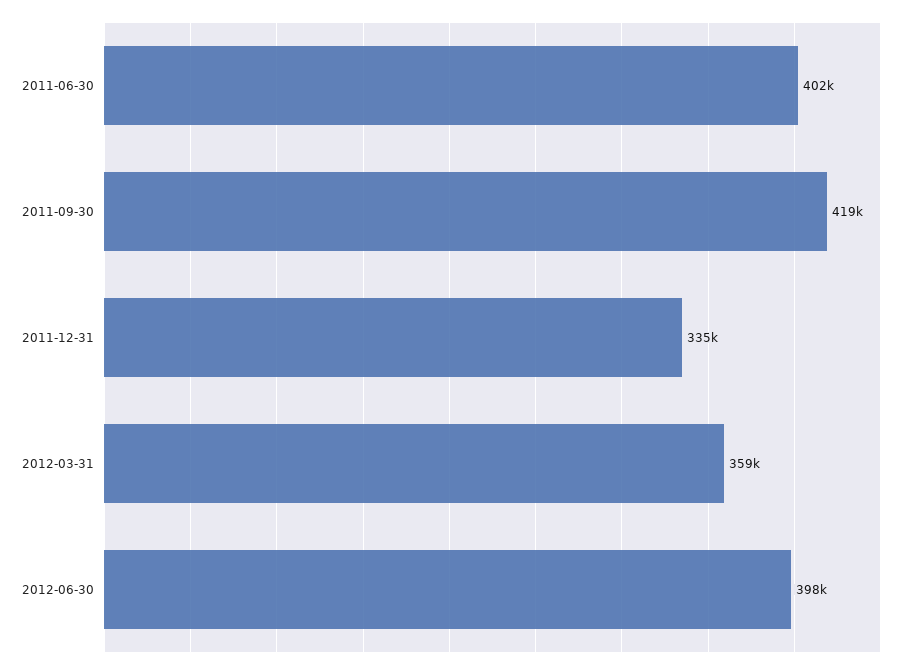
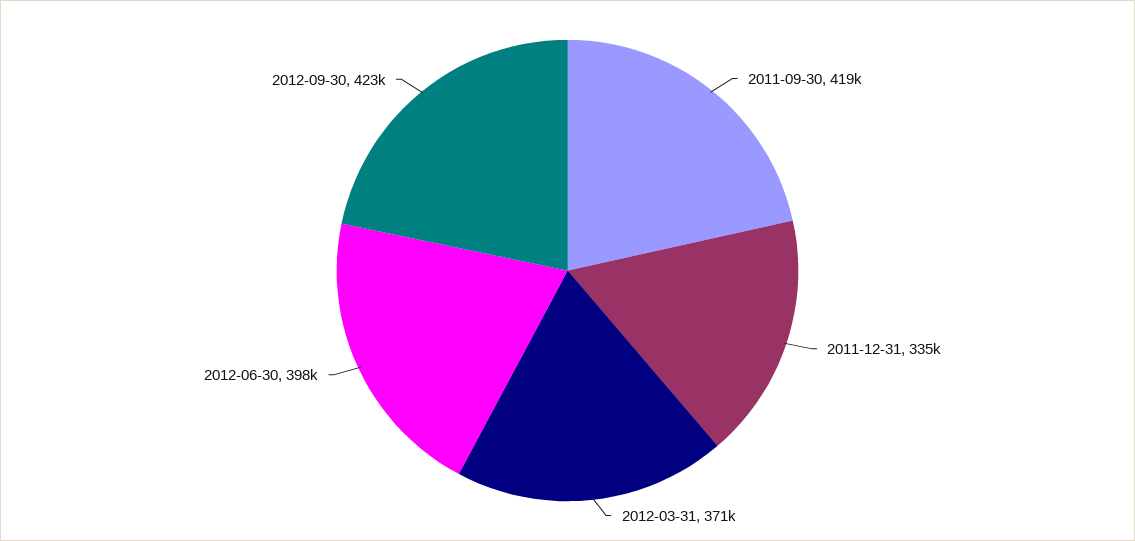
2011-06-30: 402000 -> none
2012-03-31: 359000 -> 371000
2012-09-30: none -> 423000

